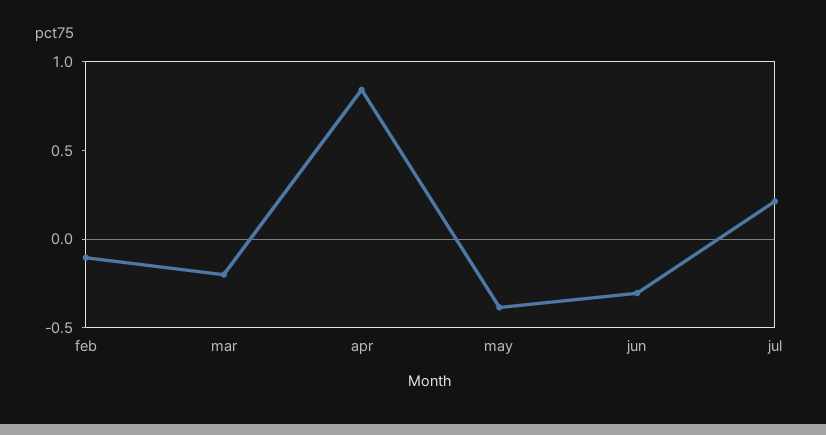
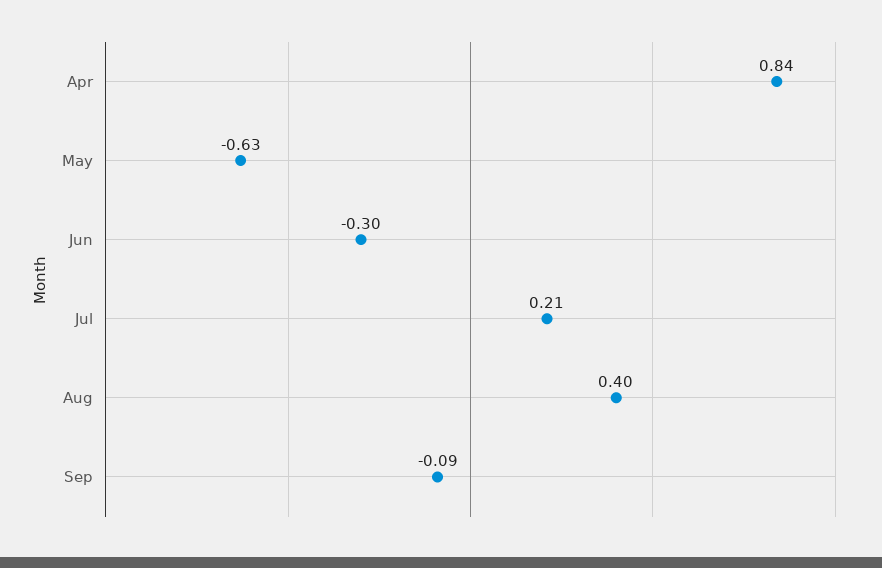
feb: -0.1 -> none
mar: -0.2 -> none
may: -0.4 -> -0.63
Aug: none -> 0.4
Sep: none -> -0.09

